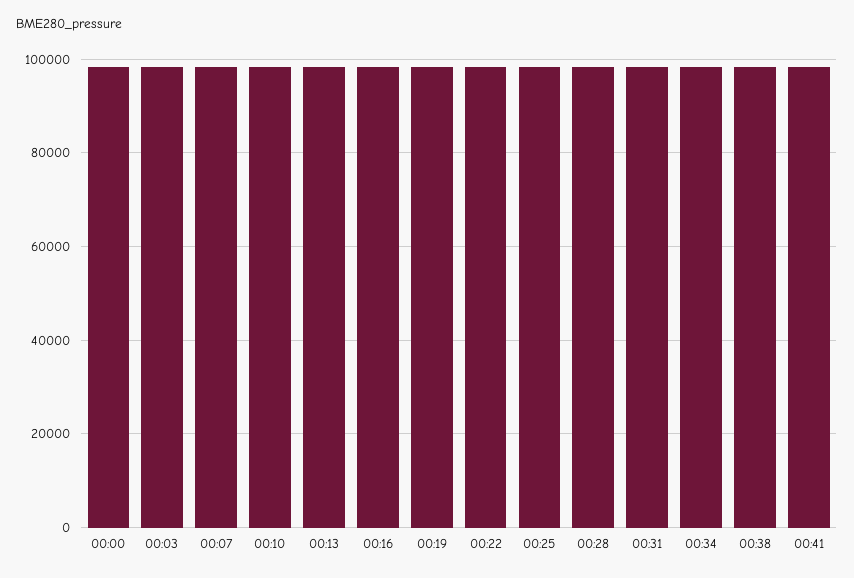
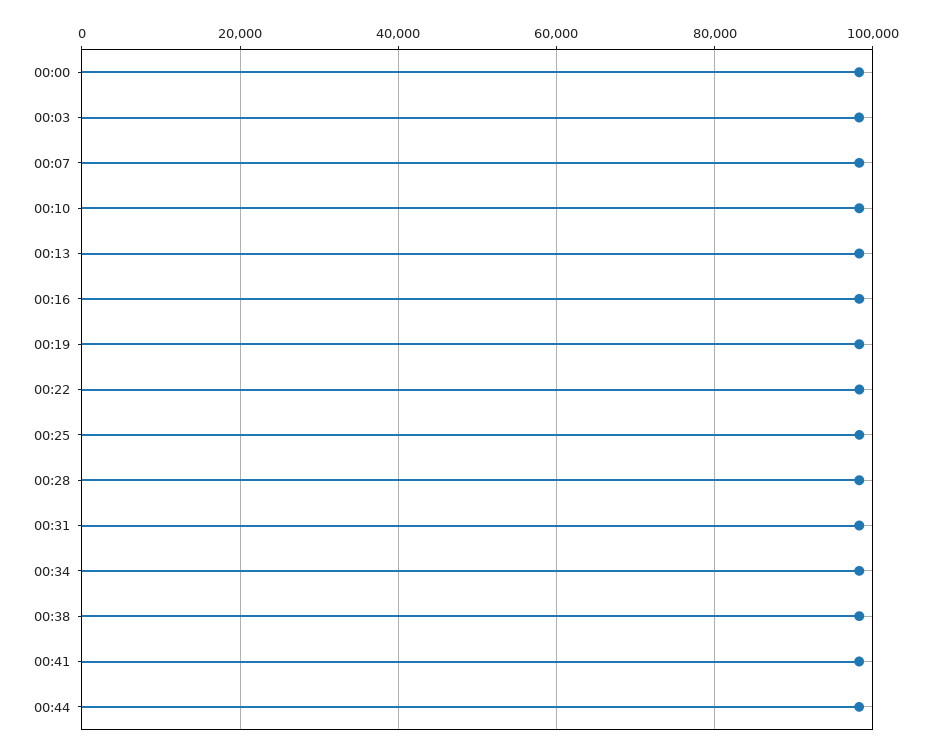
00:44: none -> 98000

